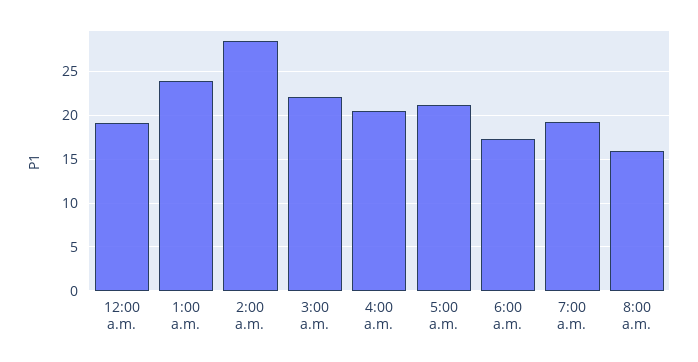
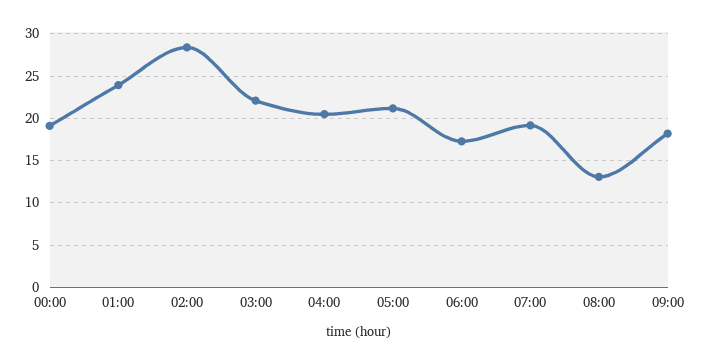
8:00 a.m.: 16 -> 13
09:00: none -> 18

